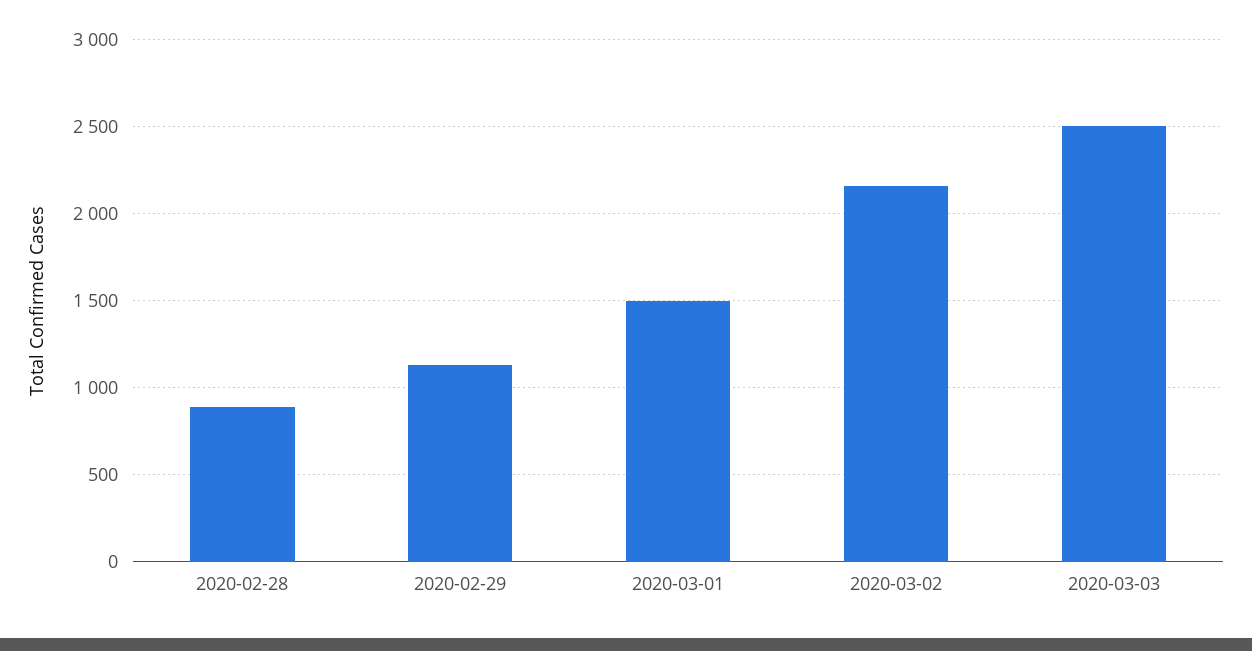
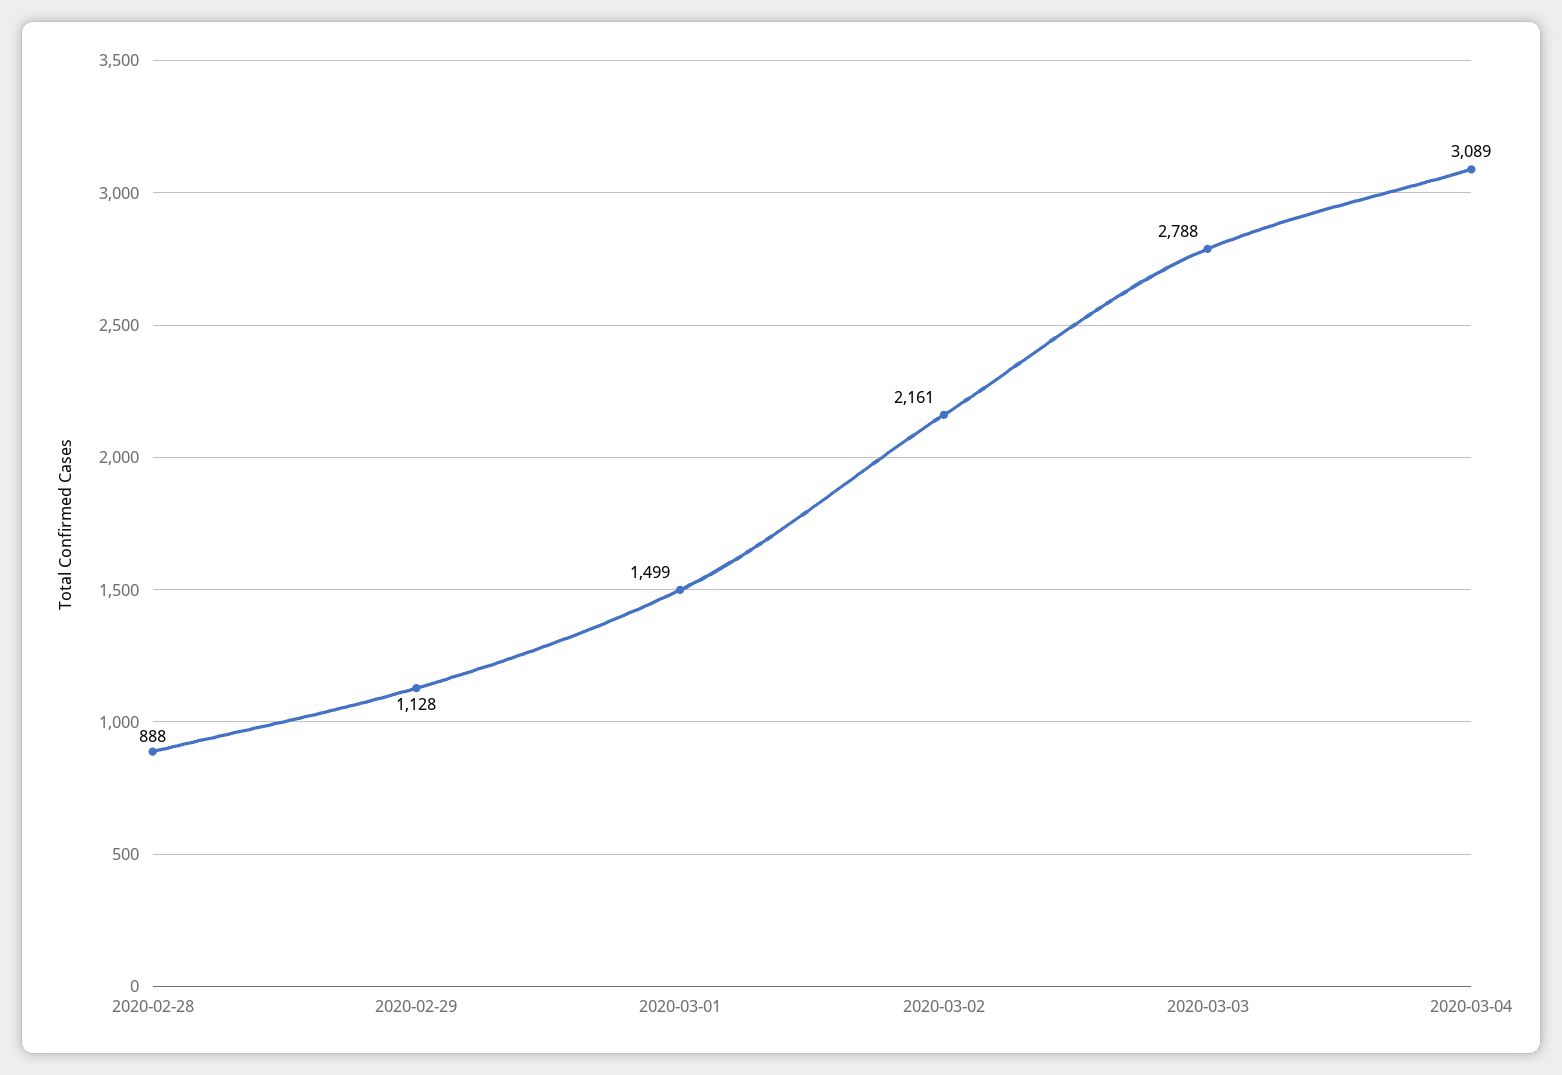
2020-03-03: 2500 -> 2788
2020-03-04: none -> 3089

